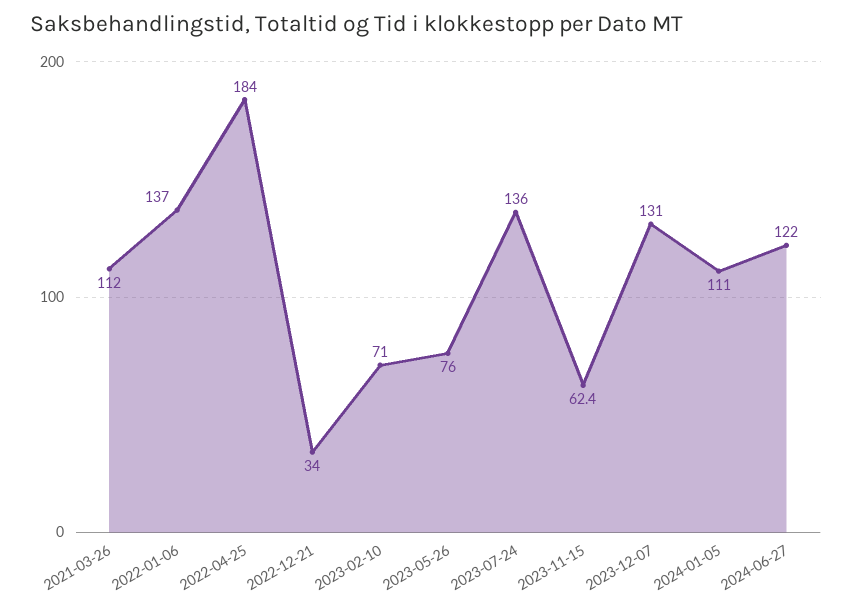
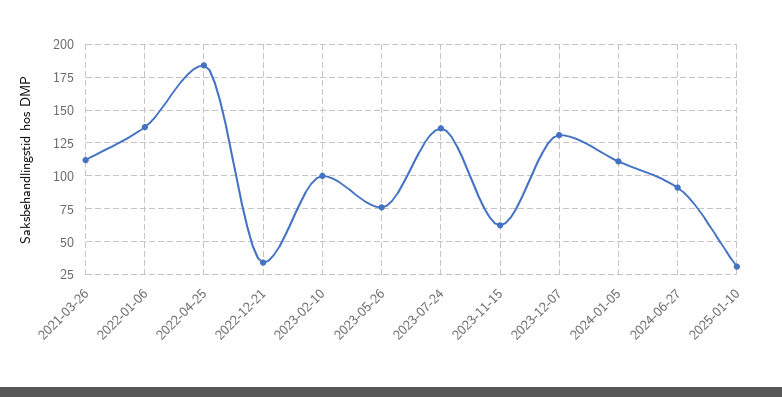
2023-02-10: 71 -> 100
2024-06-27: 122 -> 90
2025-01-10: none -> 30

